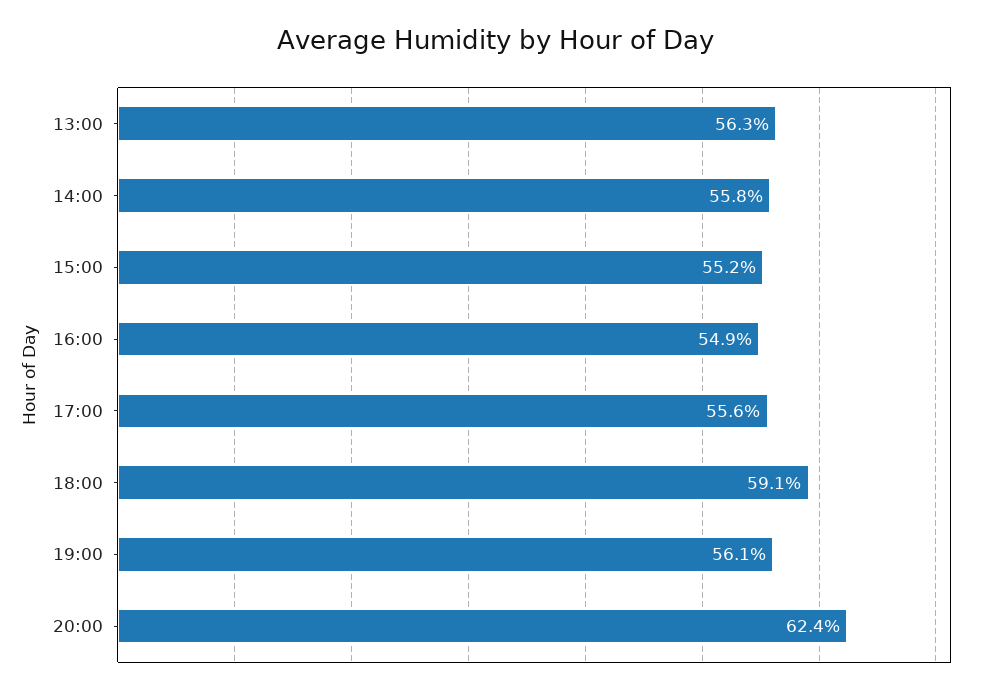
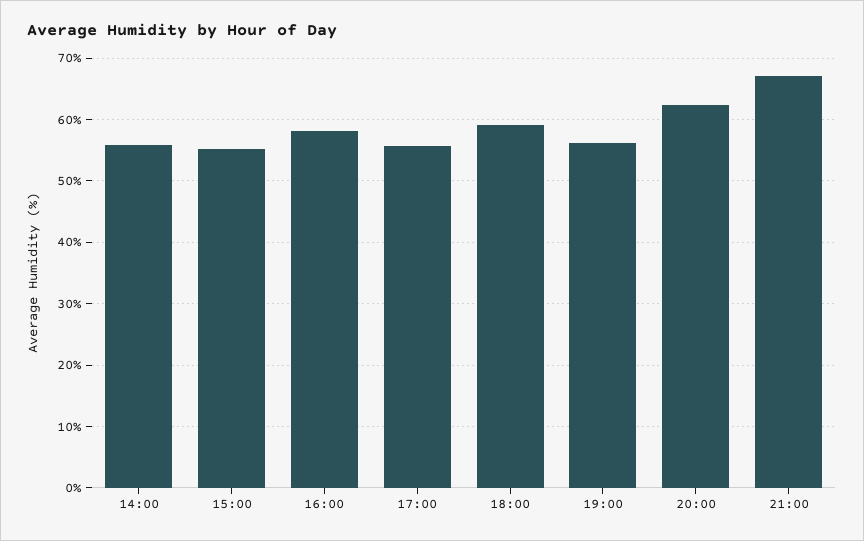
13:00: 56.3 -> none
16:00: 54.9 -> 58
21:00: none -> 67

